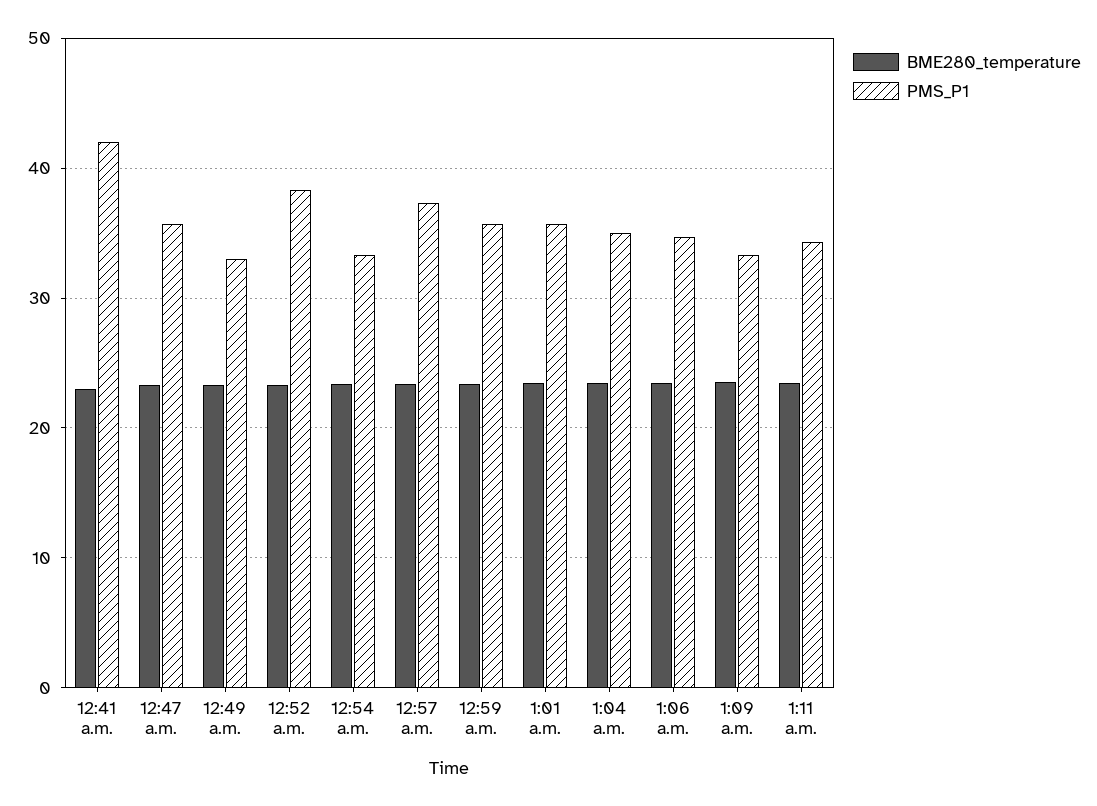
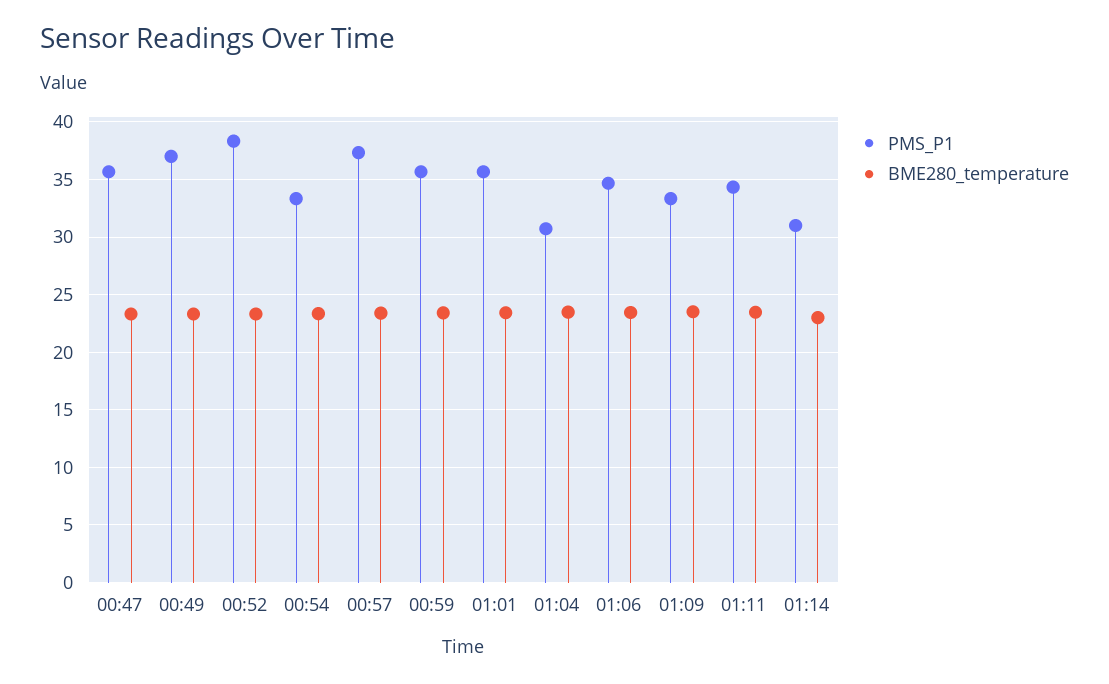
BME280_temperature, 12:41 a.m.: 23 -> none
PMS_P1, 12:41 a.m.: 42 -> none
PMS_P1, 12:49 a.m.: 33 -> 37
PMS_P1, 1:04 a.m.: 35 -> 31
PMS_P1, 01:14: none -> 31
BME280_temperature, 01:14: none -> 23

